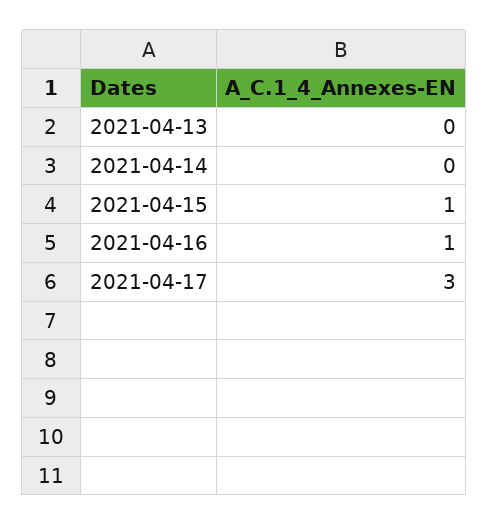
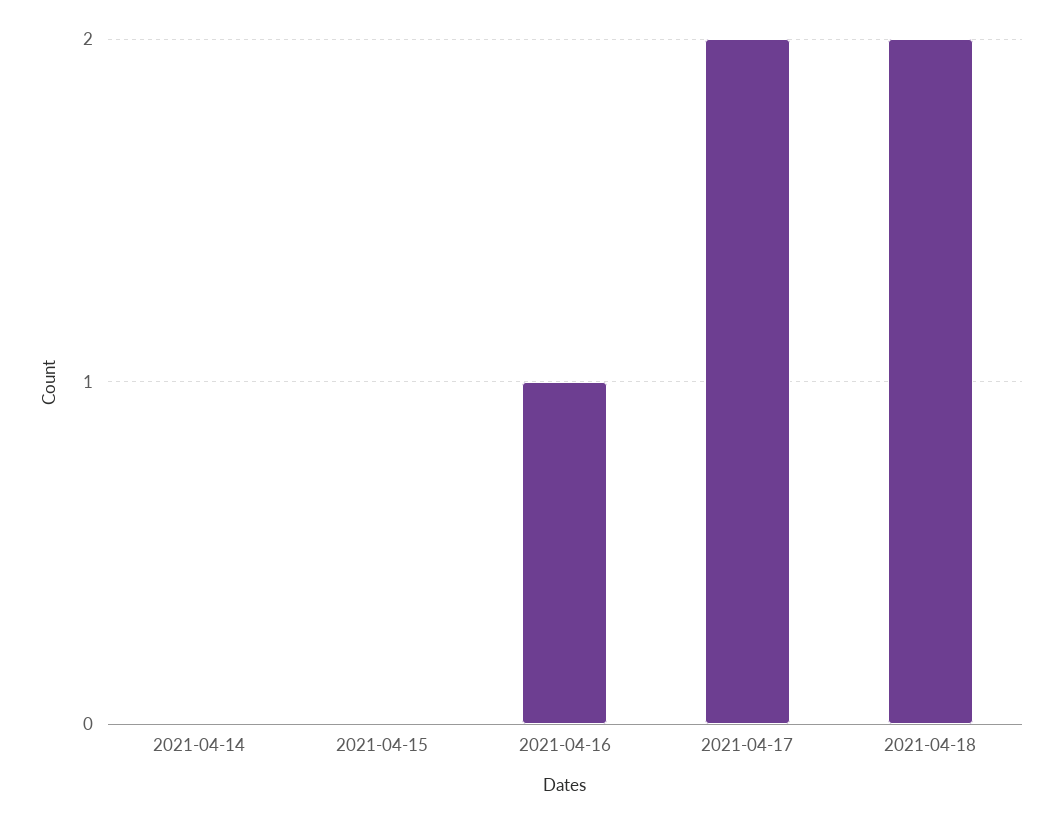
2021-04-13: 0 -> none
2021-04-15: 1 -> 0
2021-04-17: 3 -> 2
2021-04-18: none -> 2

